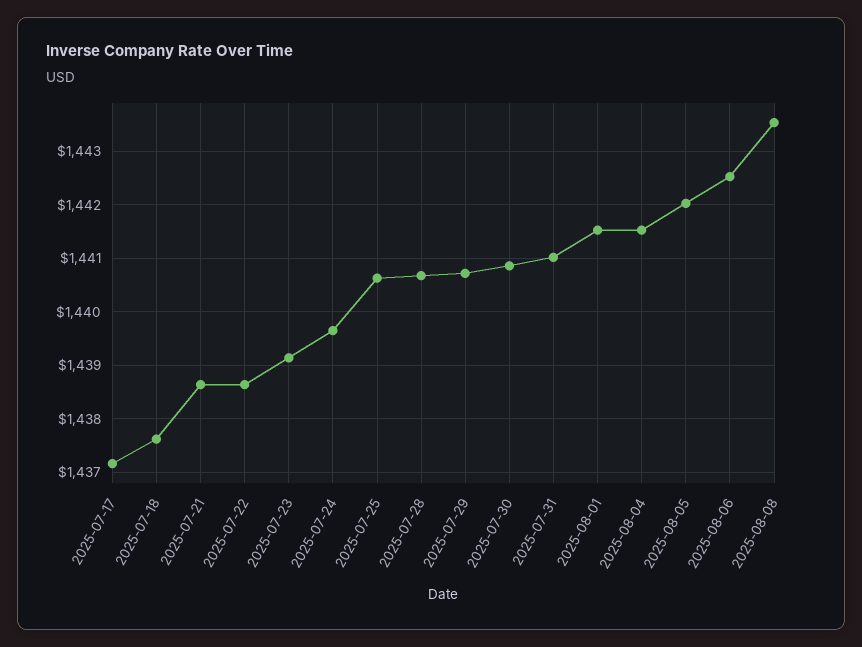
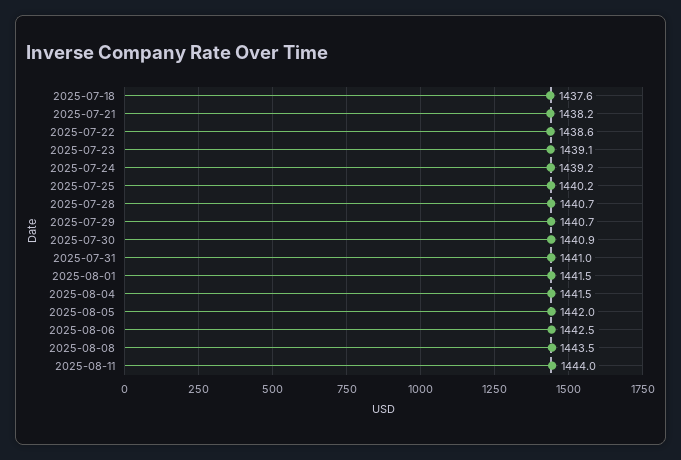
2025-07-17: 1437.2 -> none
2025-07-21: 1438.6 -> 1438.2
2025-07-24: 1439.6 -> 1439.2
2025-07-25: 1440.6 -> 1440.2
2025-08-11: none -> 1444

